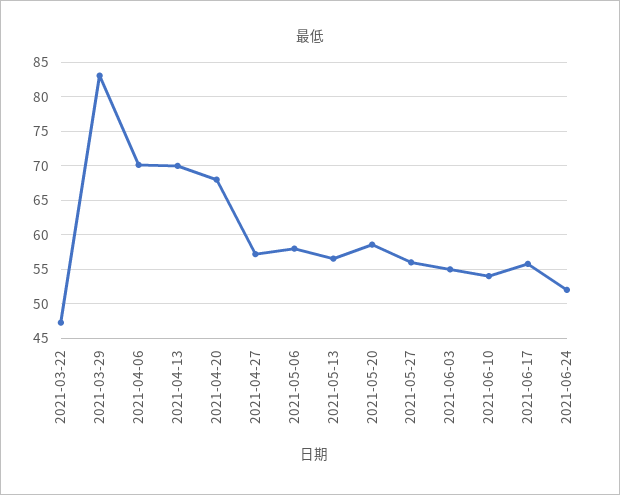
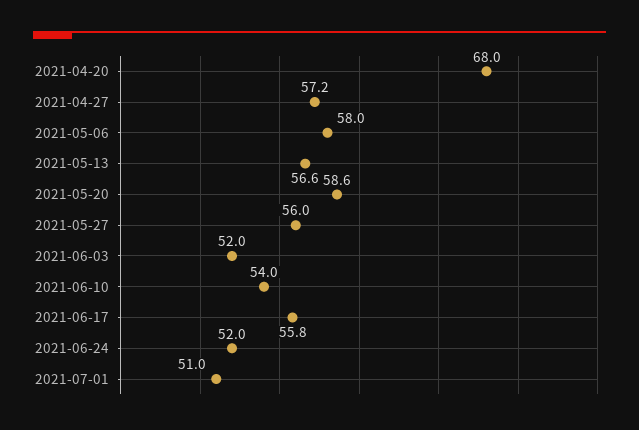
2021-03-22: 47 -> none
2021-03-29: 83 -> none
2021-04-06: 70 -> none
2021-04-13: 70 -> none
2021-06-03: 55 -> 52
2021-07-01: none -> 51

